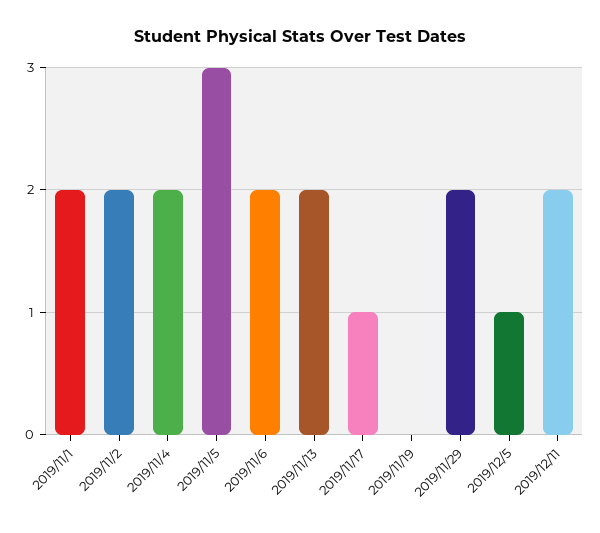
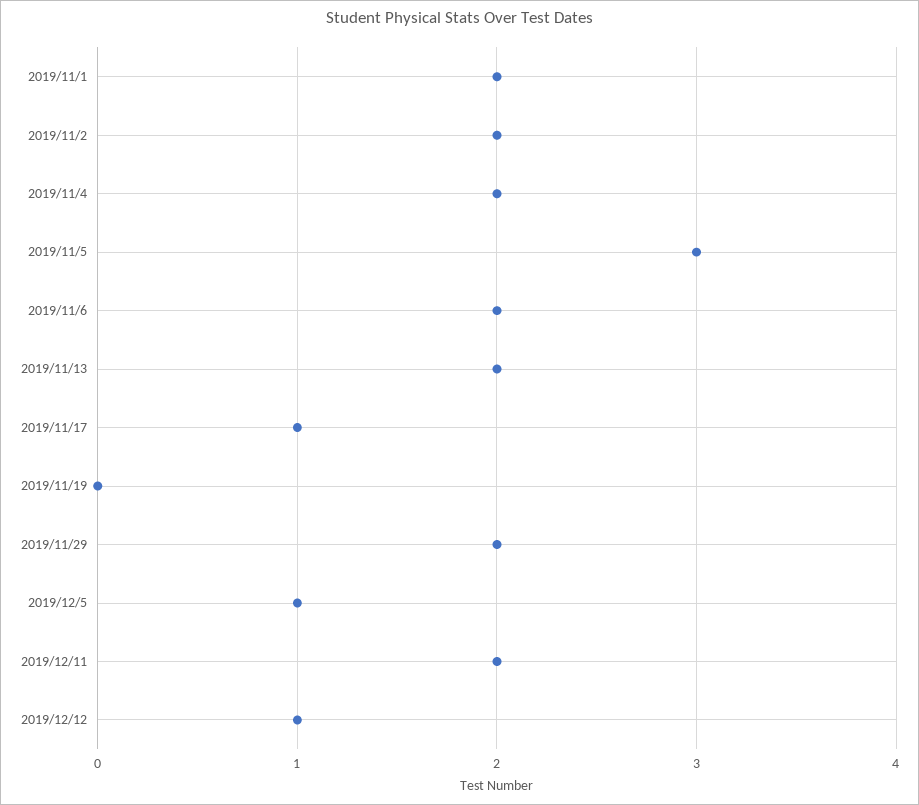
2019/12/12: none -> 1

